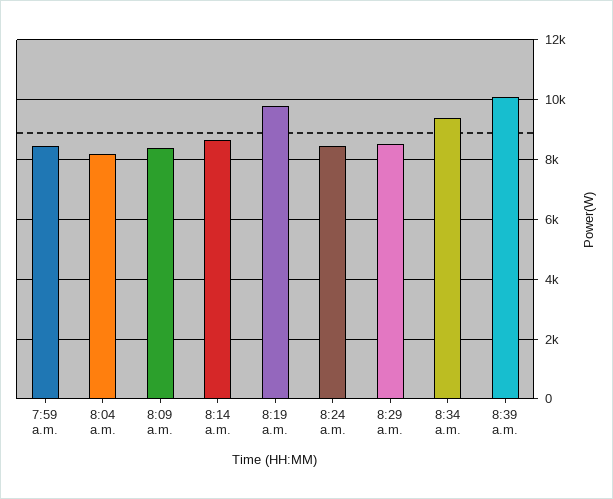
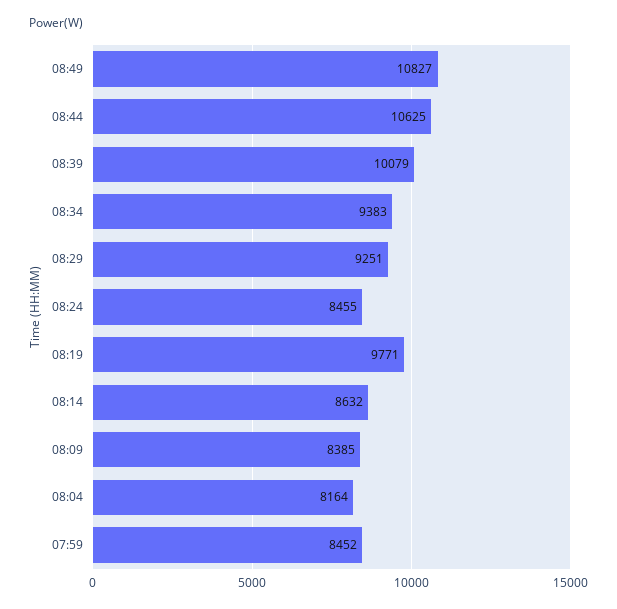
8:29 a.m.: 8500 -> 9251
08:49: none -> 10827
08:44: none -> 10625

